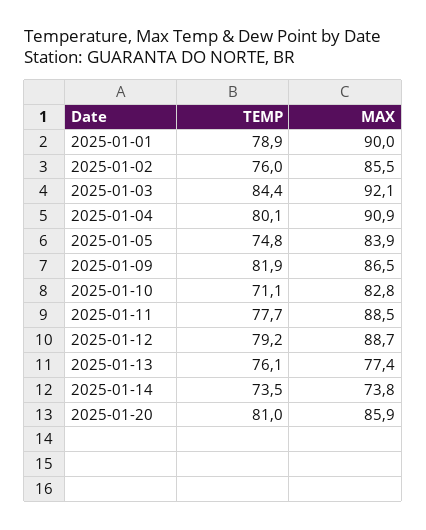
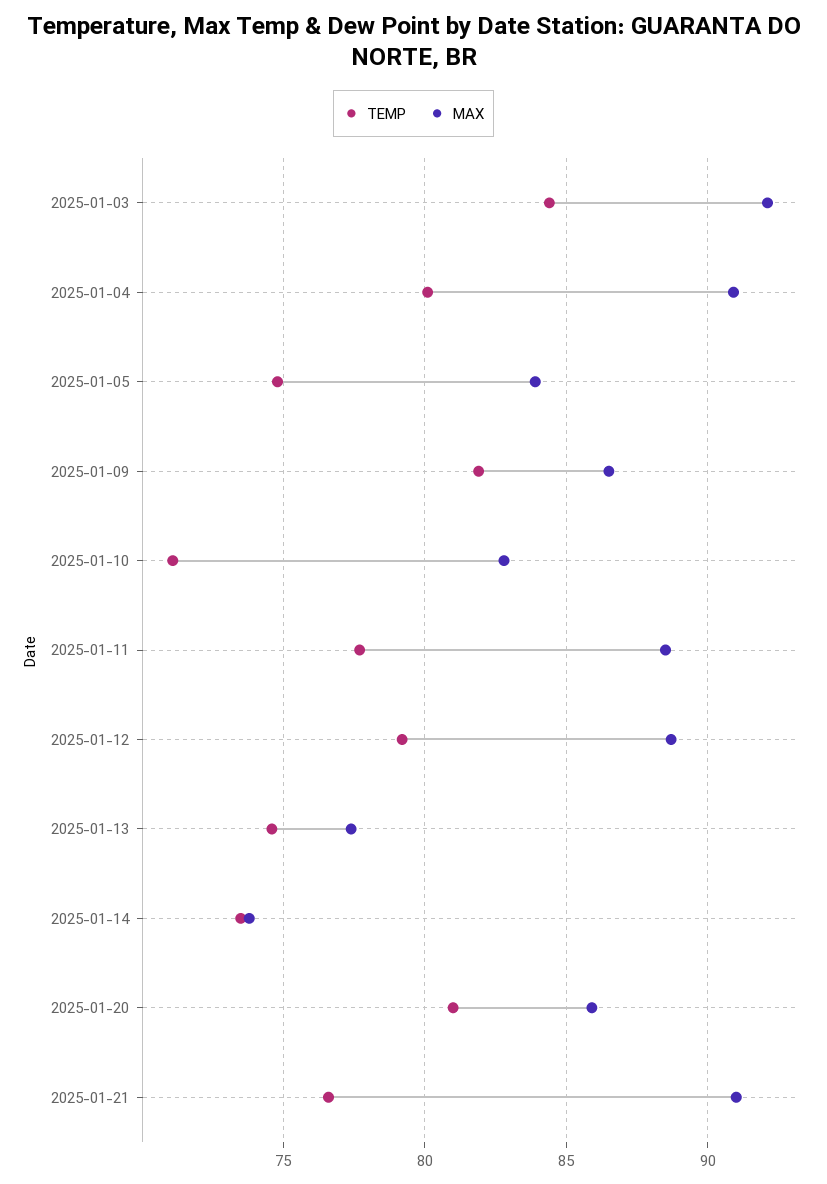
TEMP, 2025-01-01: 78.9 -> none
MAX, 2025-01-01: 90 -> none
TEMP, 2025-01-02: 76 -> none
MAX, 2025-01-02: 85.5 -> none
TEMP, 2025-01-13: 76.1 -> 74.5
TEMP, 2025-01-21: none -> 76.5
MAX, 2025-01-21: none -> 91

